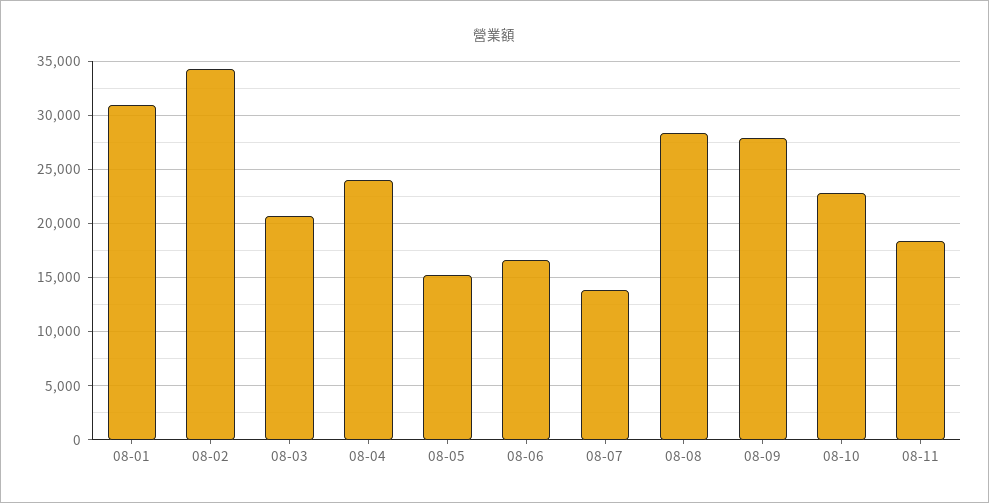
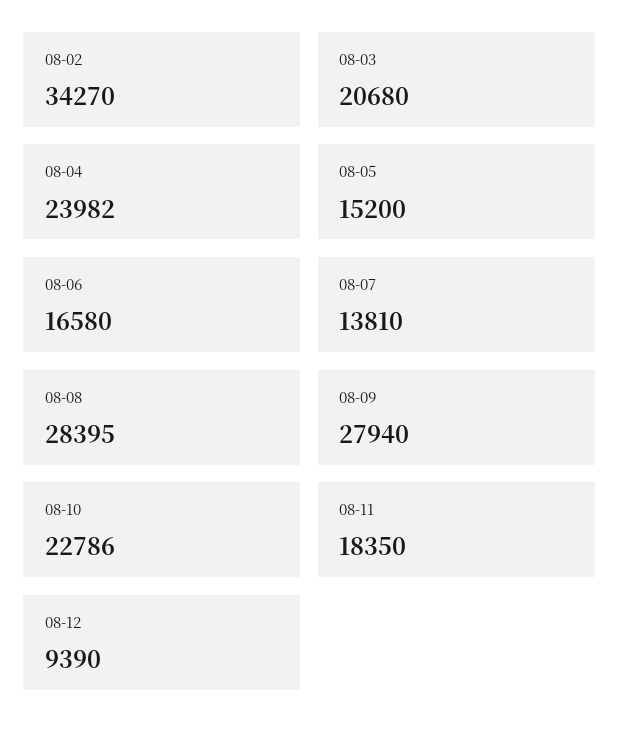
08-01: 31000 -> none
08-12: none -> 9390

